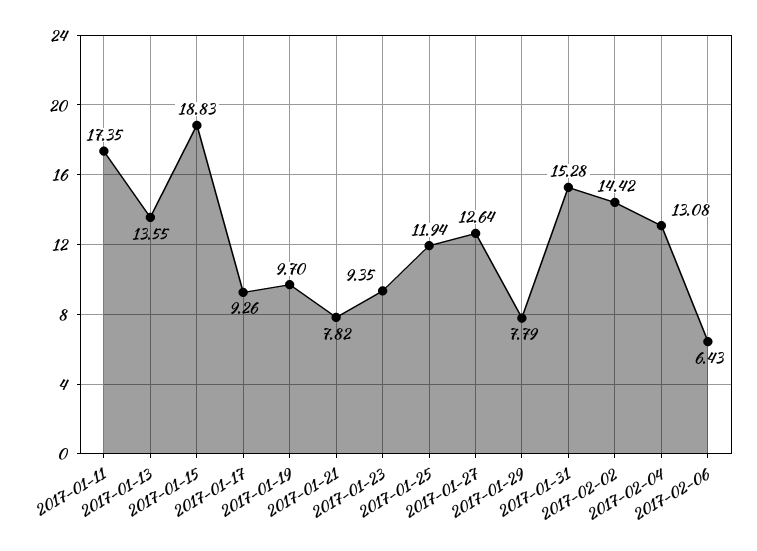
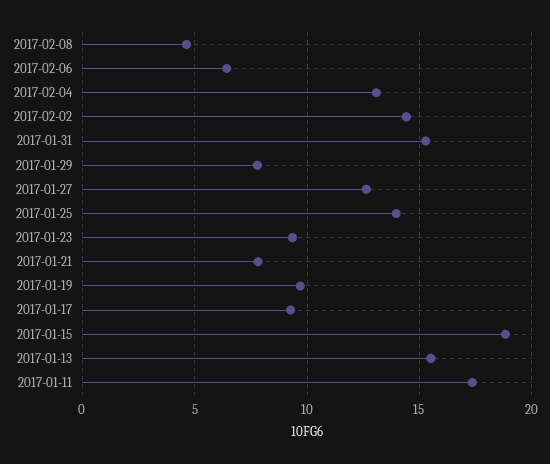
2017-01-13: 13.55 -> 15.5
2017-01-25: 11.94 -> 14
2017-02-08: none -> 4.5

